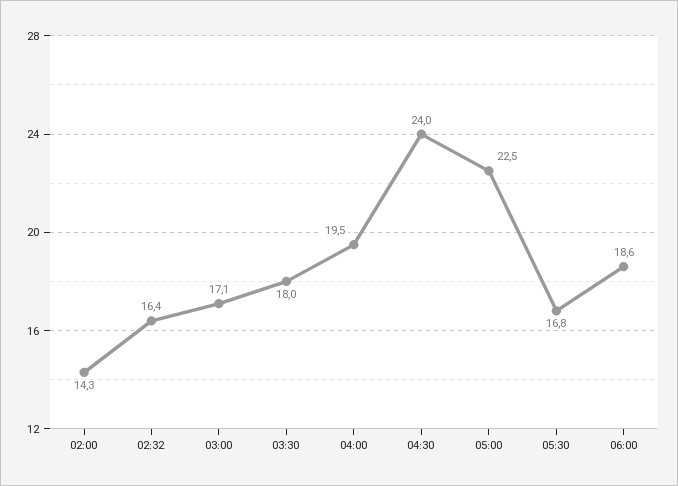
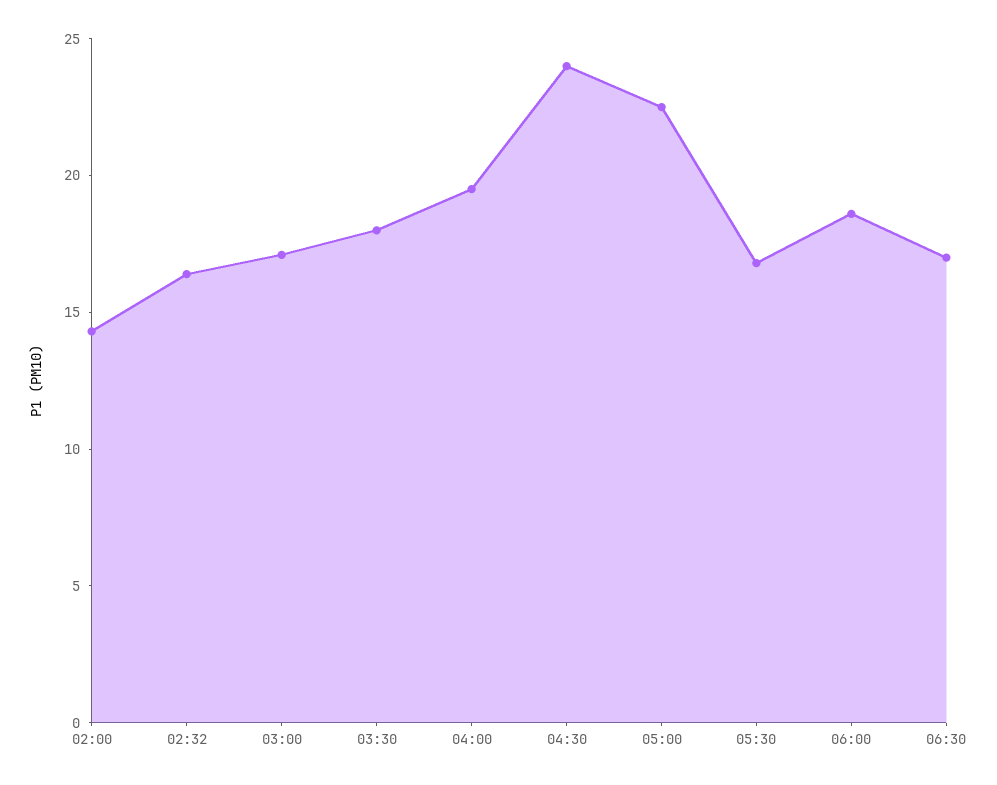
06:30: none -> 17

